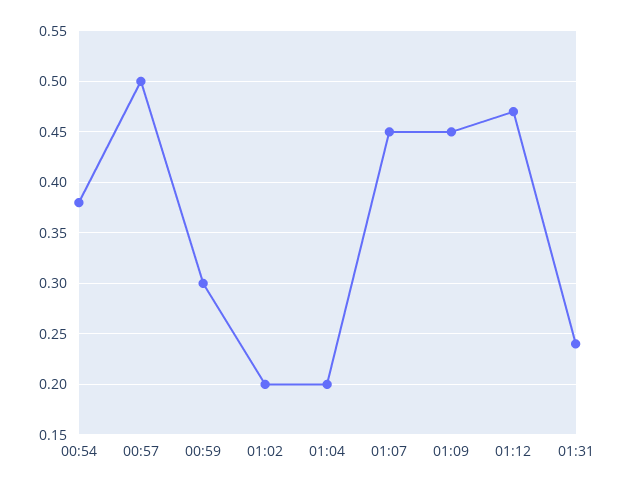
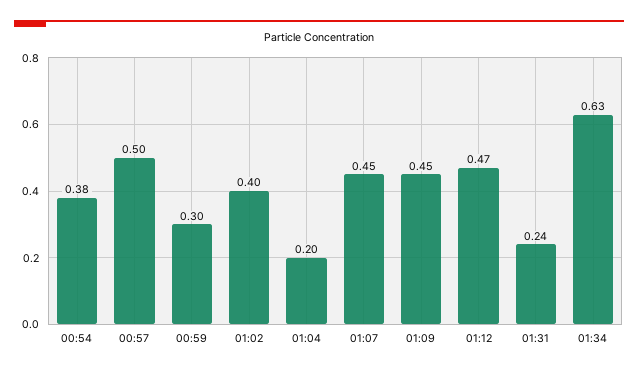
01:02: 0.2 -> 0.4
01:34: none -> 0.63

